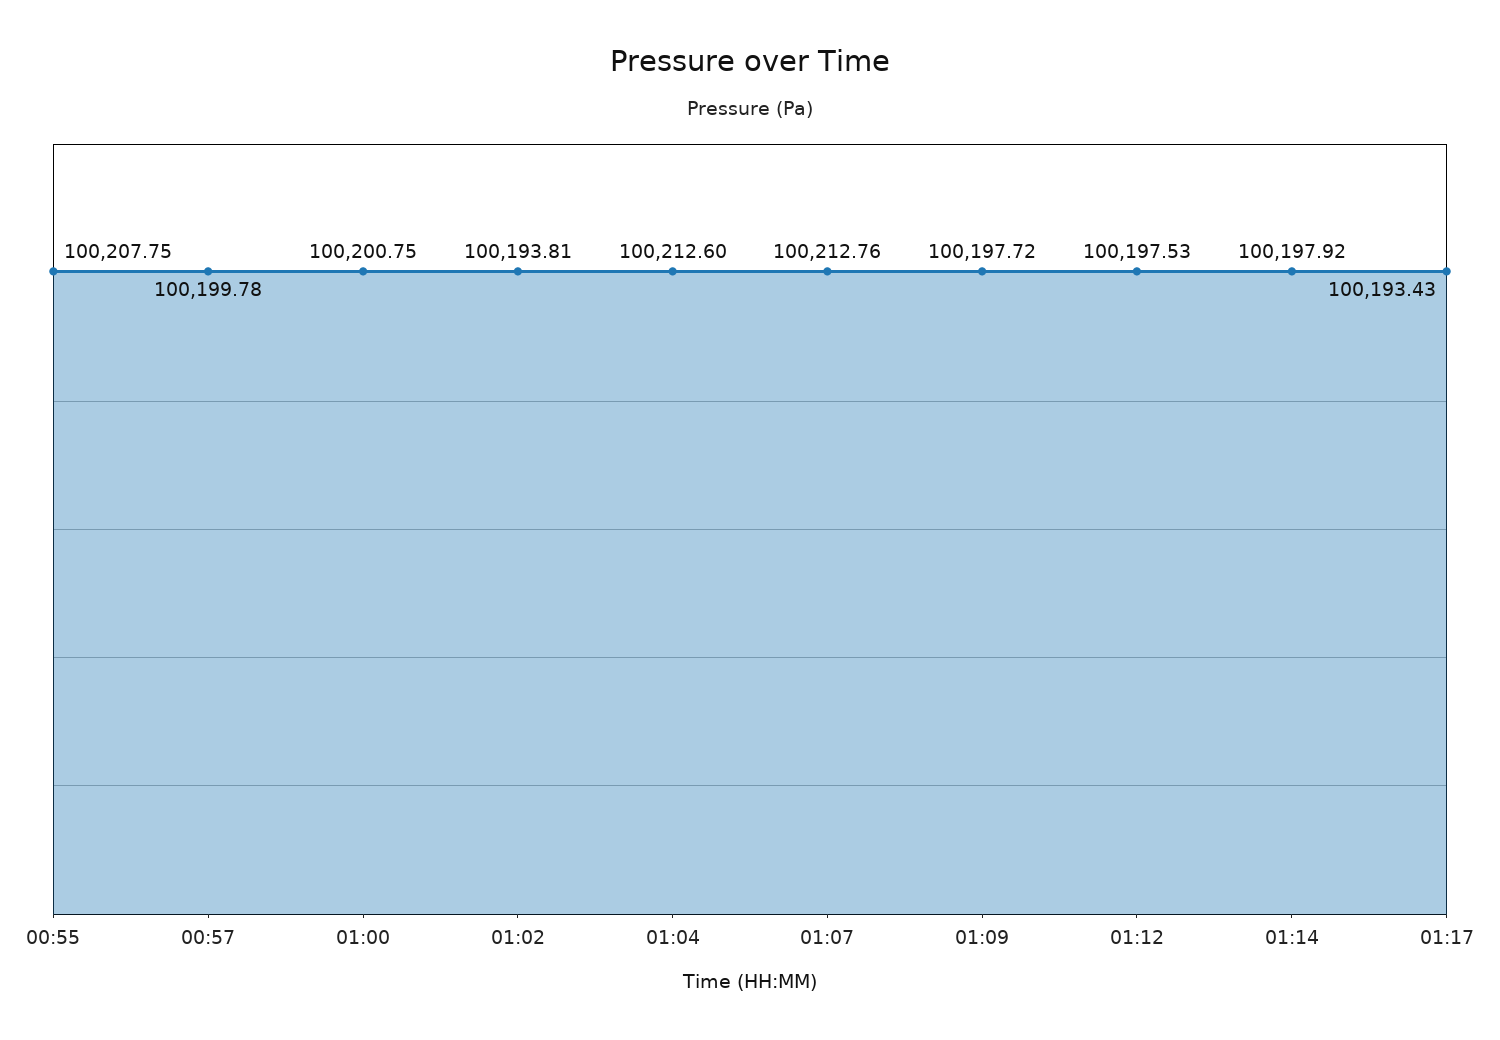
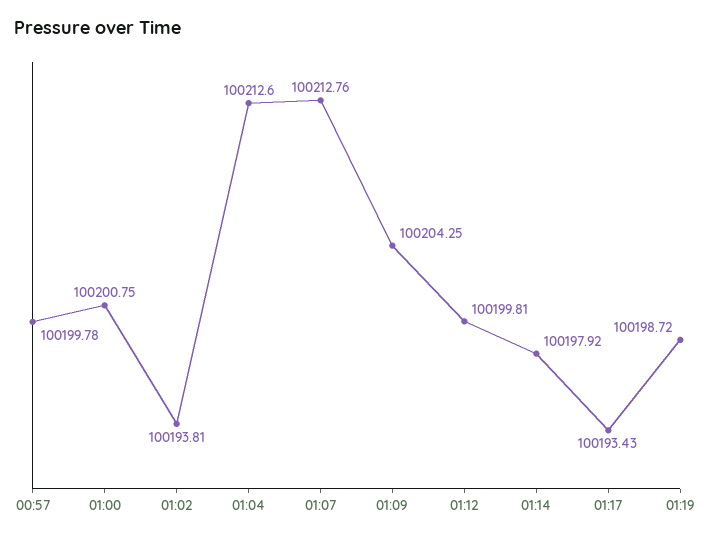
00:55: 100207.75 -> none
01:09: 100197.72 -> 100204.25
01:12: 100197.53 -> 100199.81
01:19: none -> 100198.72

